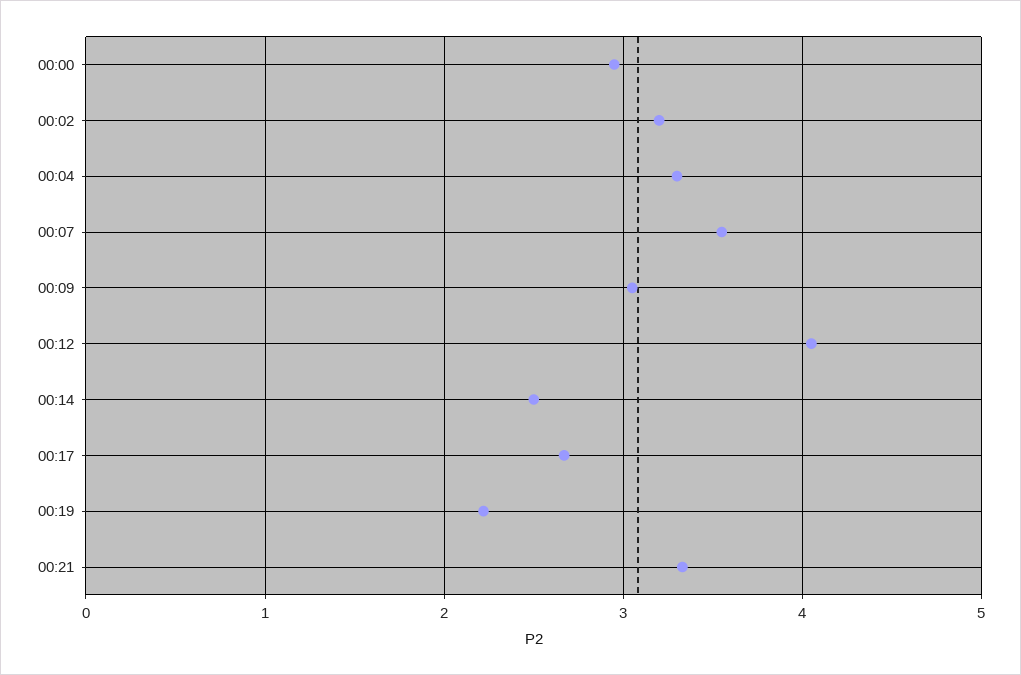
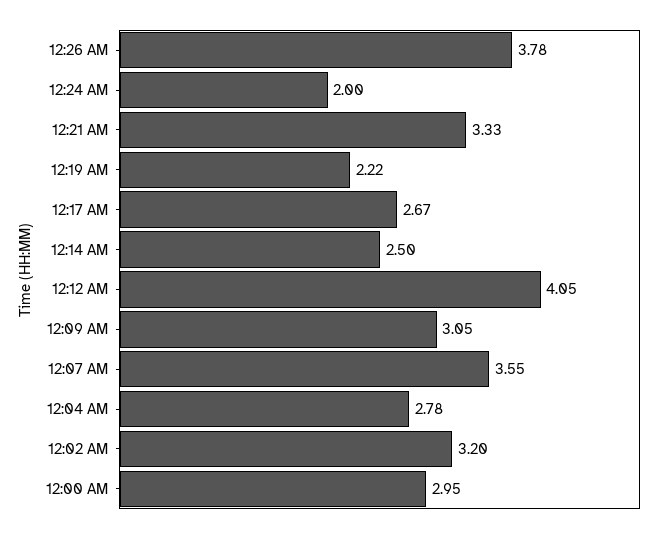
00:04: 3.3 -> 2.78
12:26 AM: none -> 3.78
12:24 AM: none -> 2

